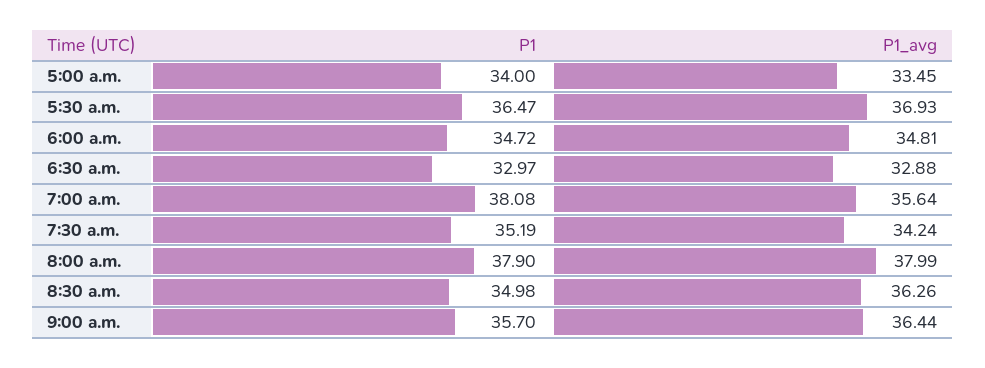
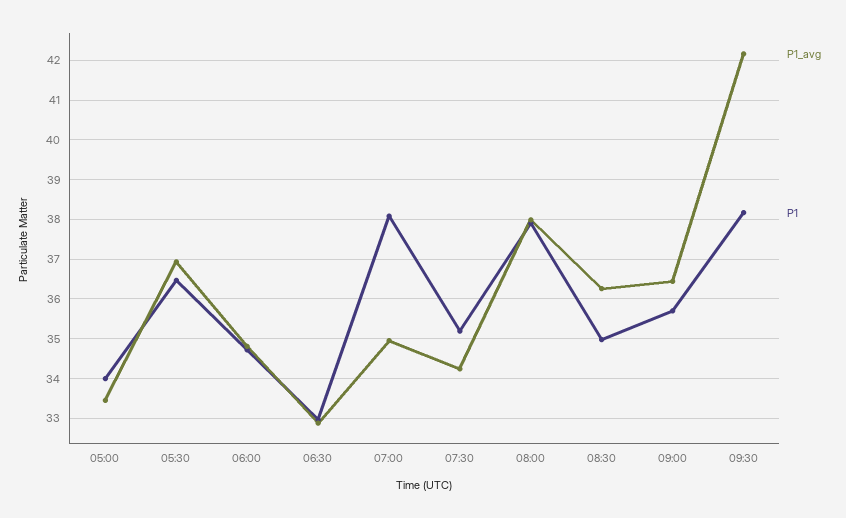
P1_avg, 7:00 a.m.: 35.64 -> 35
P1_avg, 09:30: none -> 42.2
P1, 09:30: none -> 38.2

